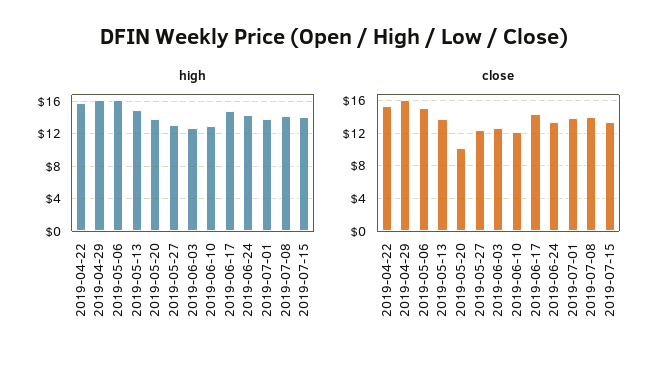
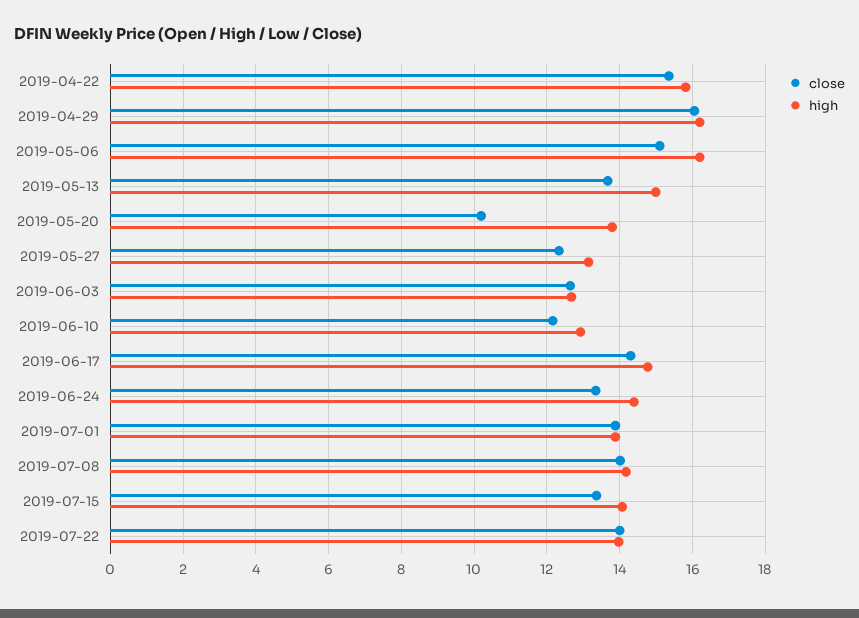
close, 2019-07-22: none -> 14
high, 2019-07-22: none -> 14

